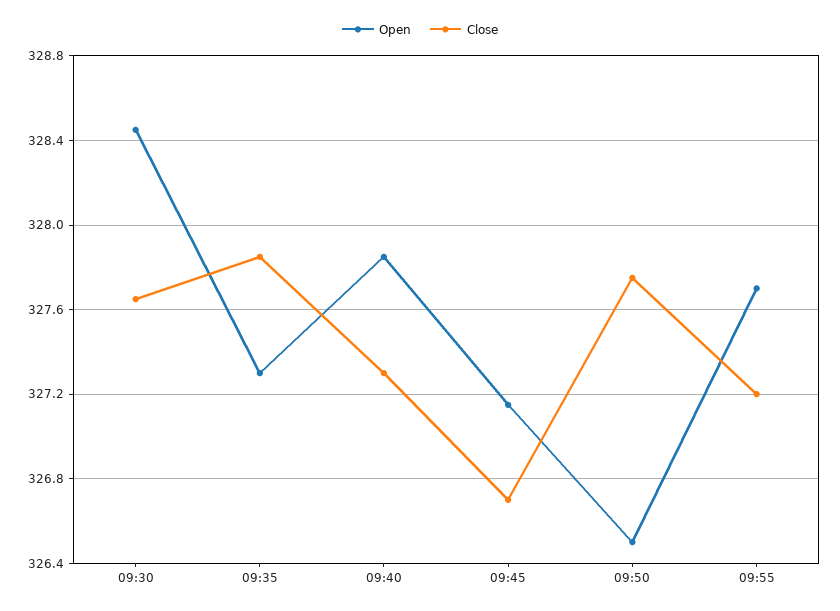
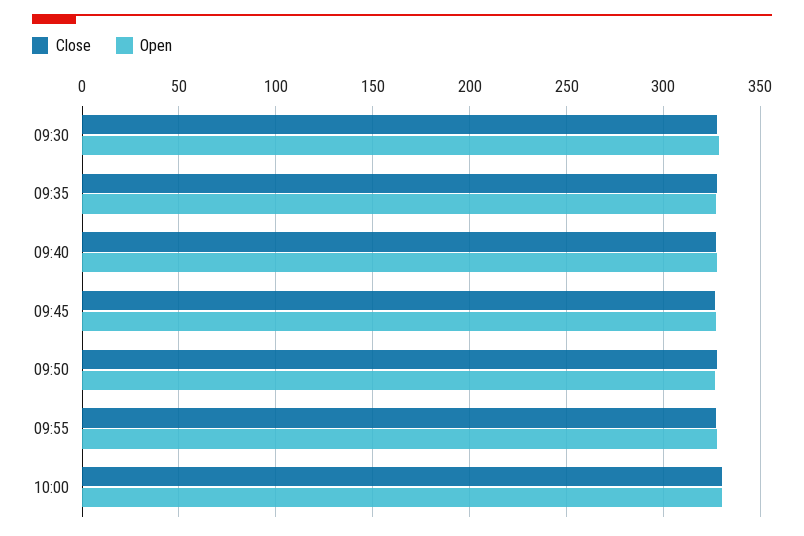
Close, 10:00: none -> 330
Open, 10:00: none -> 330

